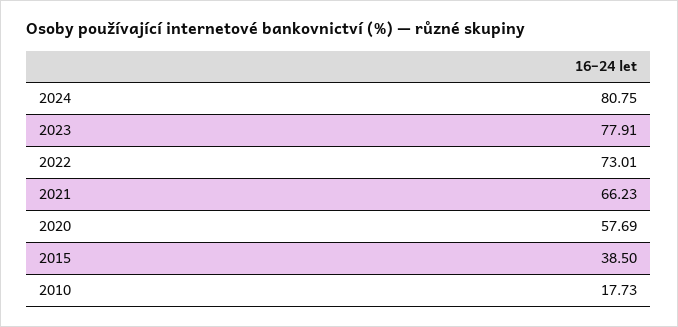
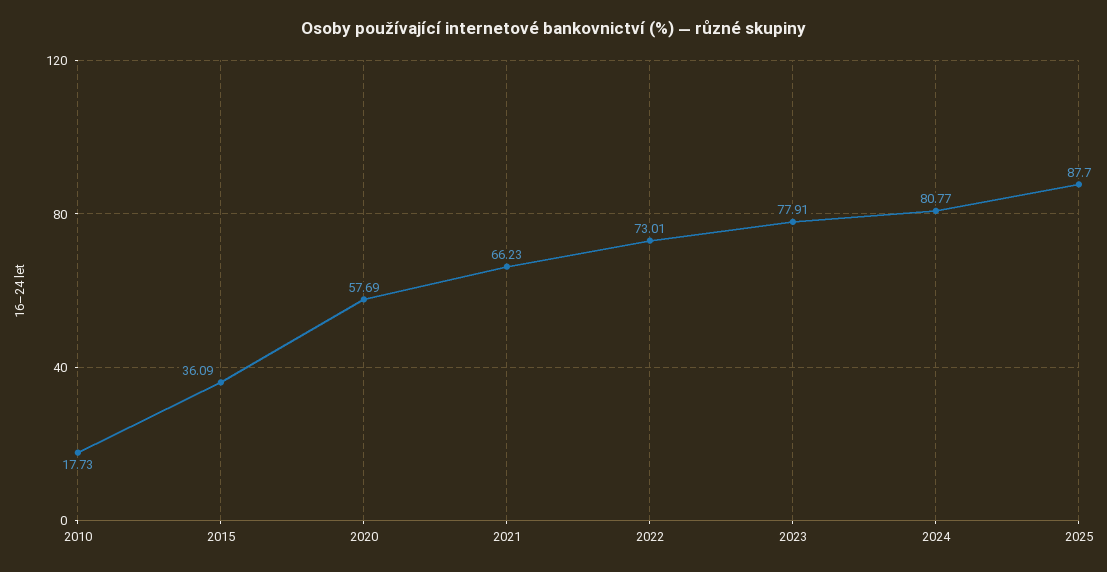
2024: 80.75 -> 80.77
2015: 38.5 -> 36.09
2025: none -> 87.7

